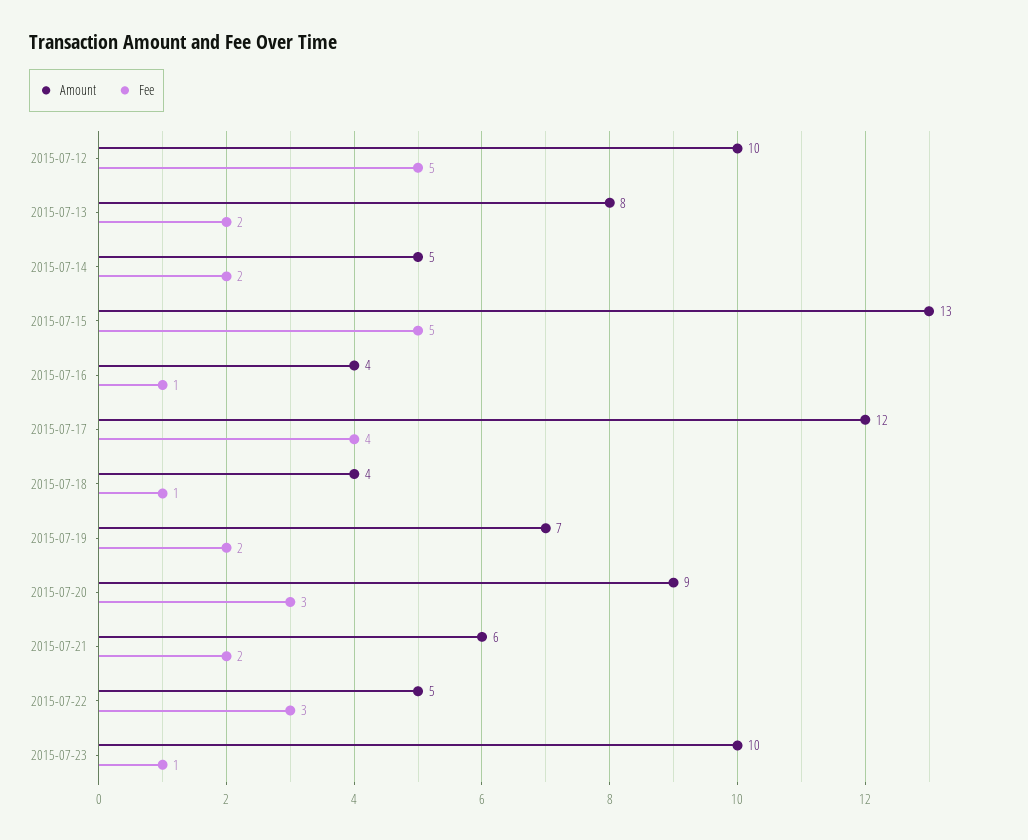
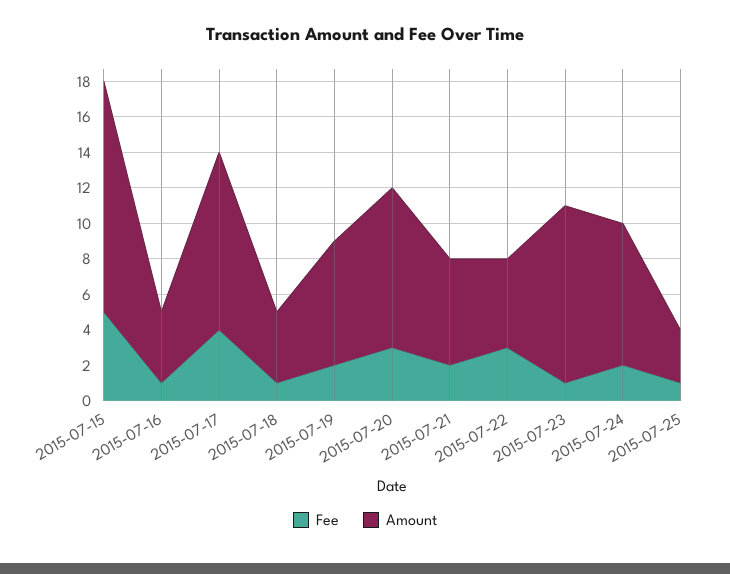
Amount, 2015-07-12: 10 -> none
Fee, 2015-07-12: 5 -> none
Amount, 2015-07-13: 8 -> none
Fee, 2015-07-13: 2 -> none
Amount, 2015-07-14: 5 -> none
Fee, 2015-07-14: 2 -> none
Amount, 2015-07-17: 12 -> 10
Fee, 2015-07-24: none -> 2
Amount, 2015-07-24: none -> 8
Fee, 2015-07-25: none -> 1
Amount, 2015-07-25: none -> 3

